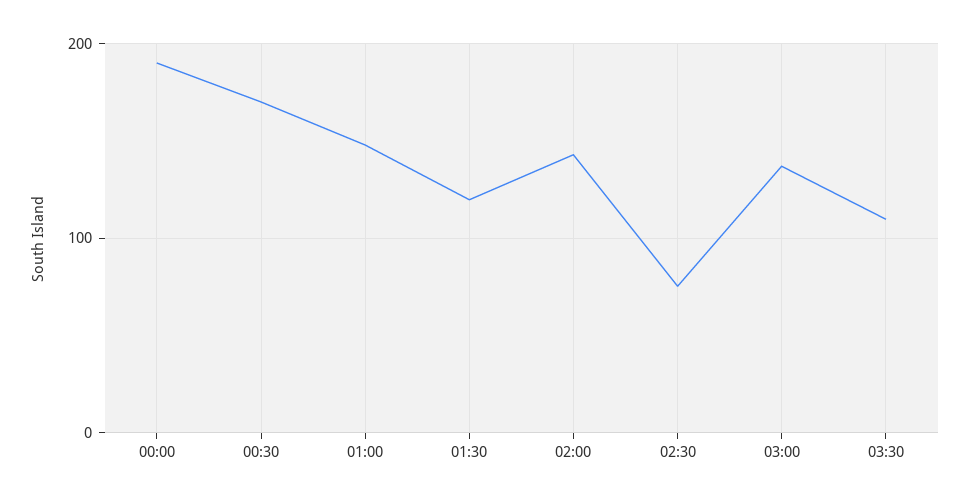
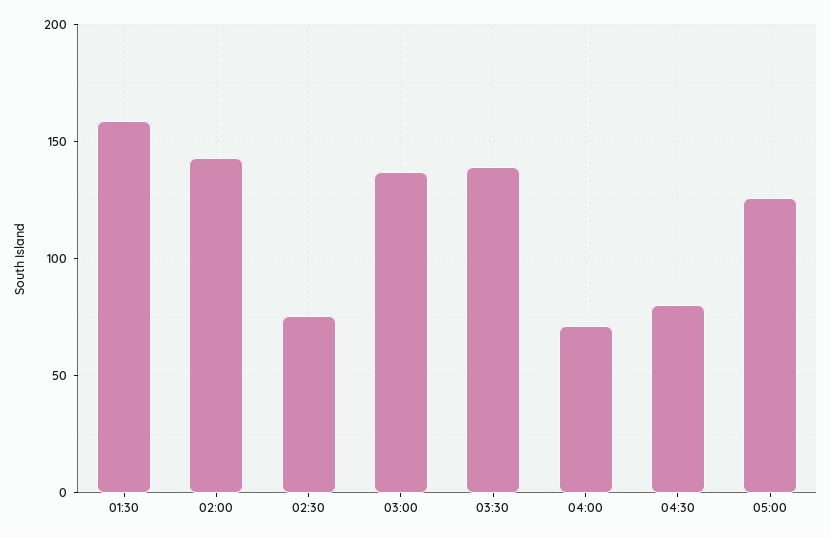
00:00: 190 -> none
00:30: 170 -> none
01:00: 150 -> none
01:30: 120 -> 160
03:30: 110 -> 140
04:00: none -> 70
04:30: none -> 80
05:00: none -> 125

